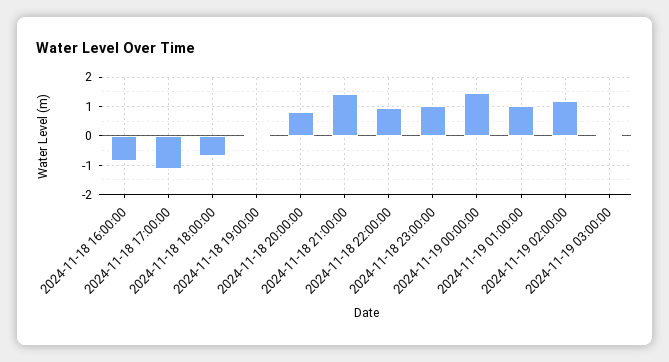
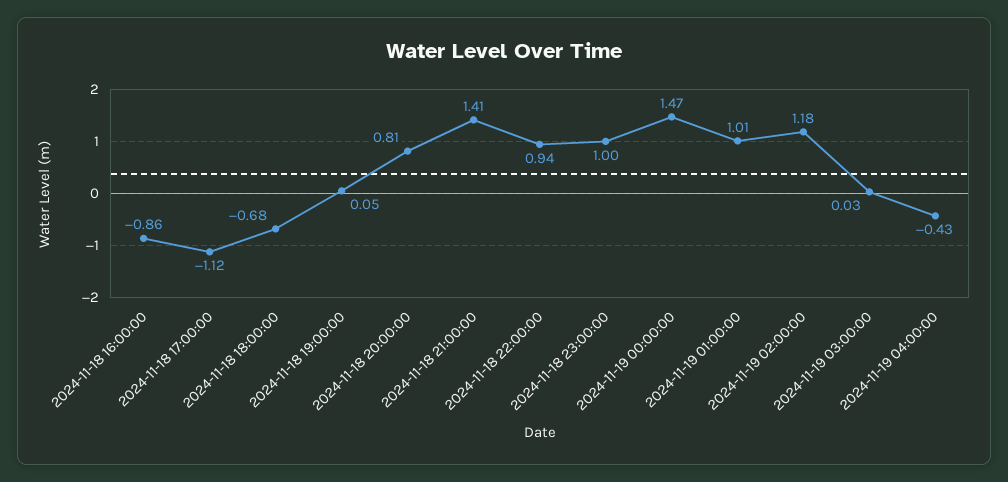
2024-11-19 04:00:00: none -> -0.43

